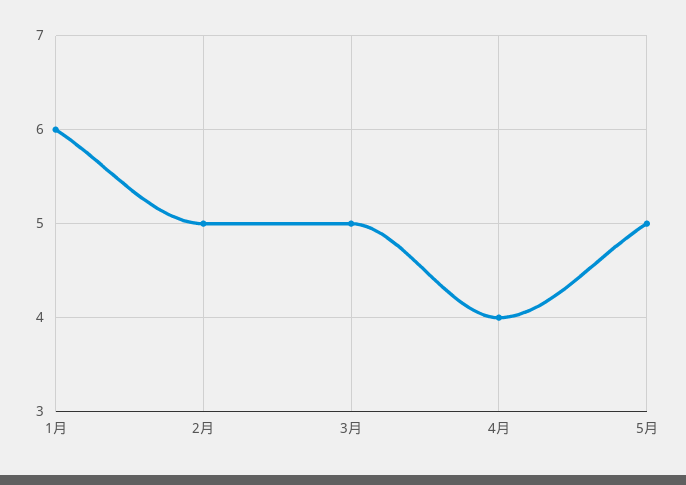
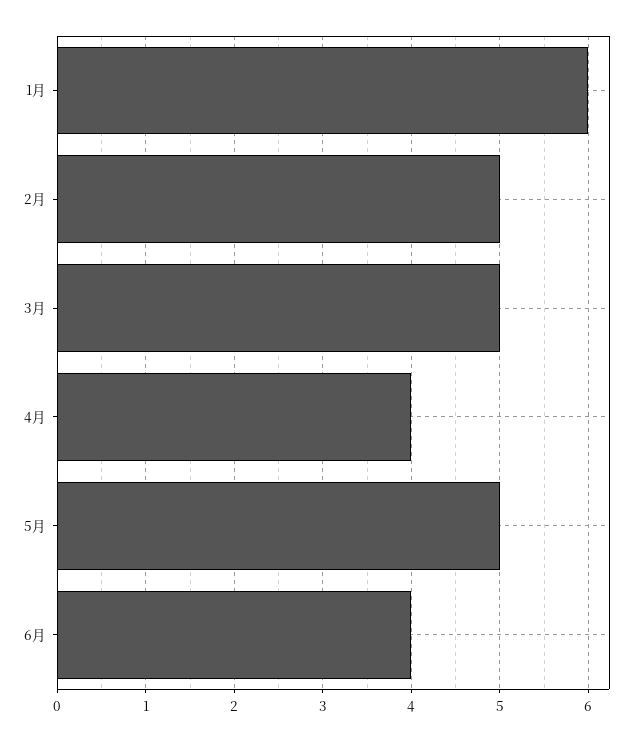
6月: none -> 4

